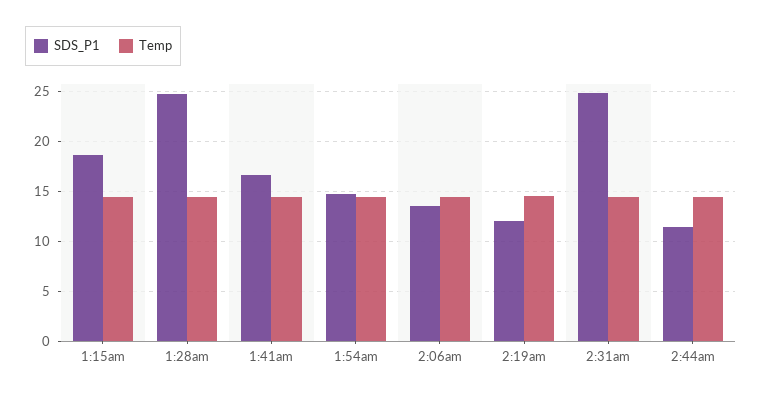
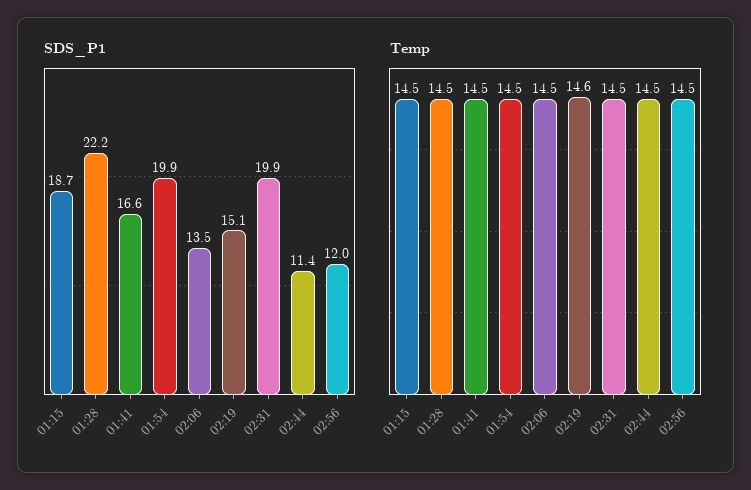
SDS_P1, 1:28am: 25 -> 22.2
SDS_P1, 1:54am: 15 -> 19.9
SDS_P1, 2:19am: 12 -> 15.1
SDS_P1, 2:31am: 25 -> 19.9
SDS_P1, 02:56: none -> 12
Temp, 02:56: none -> 14.5

